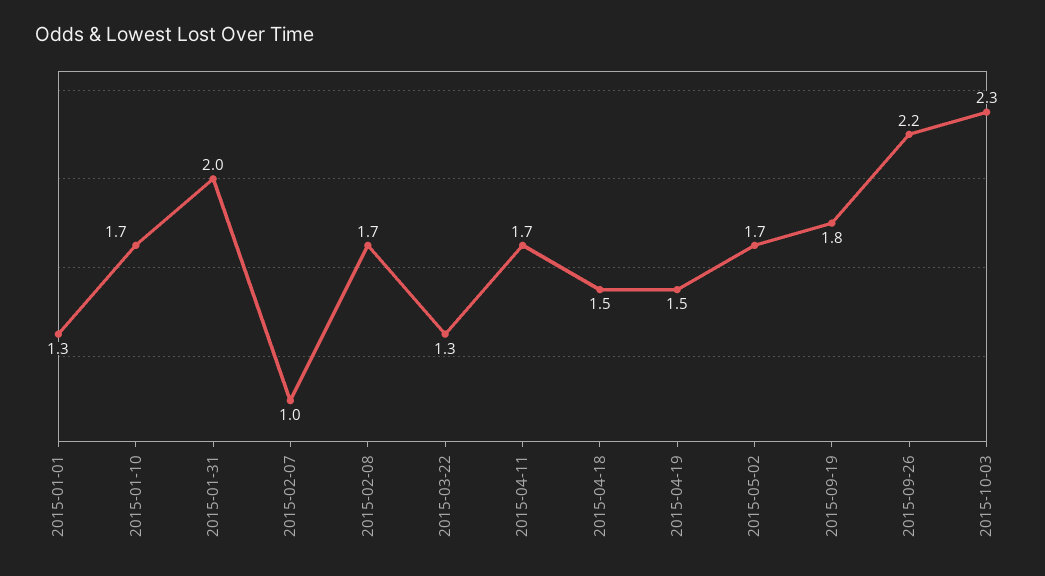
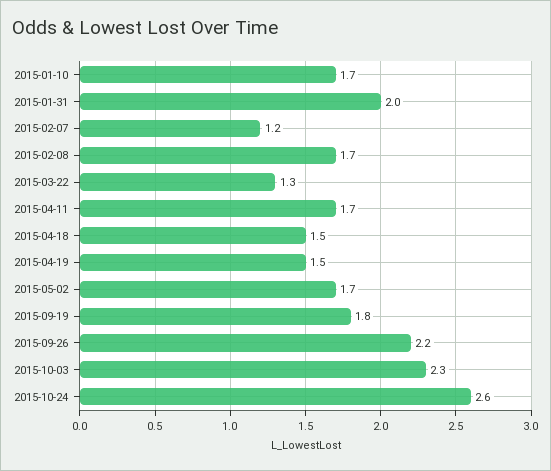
2015-01-01: 1.3 -> none
2015-02-07: 1 -> 1.2
2015-10-24: none -> 2.6

